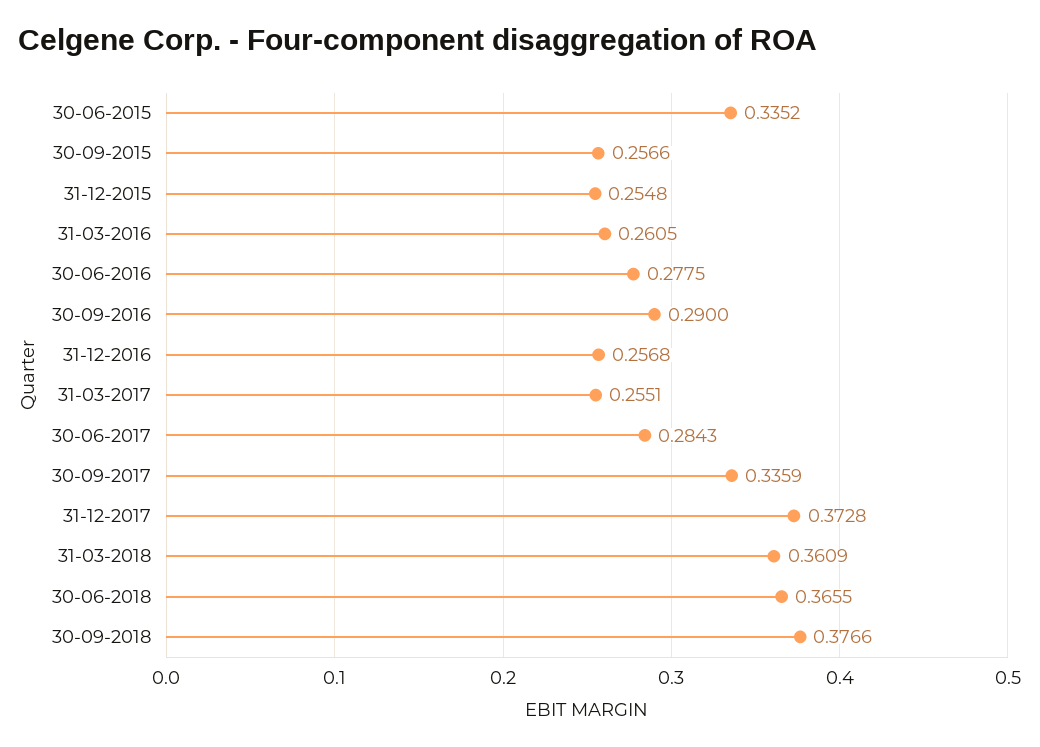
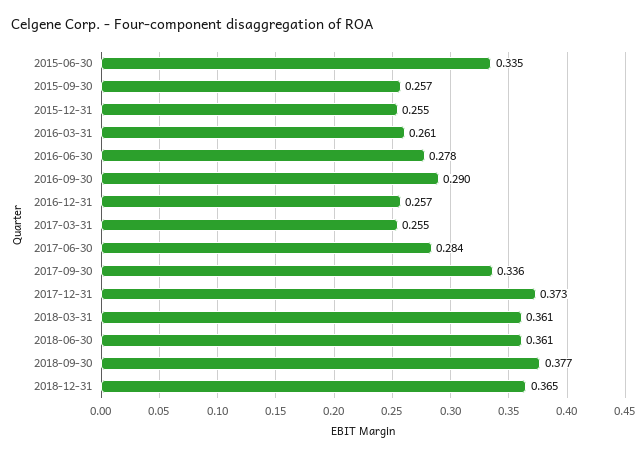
30-06-2018: 0.3655 -> 0.361
2018-12-31: none -> 0.365

